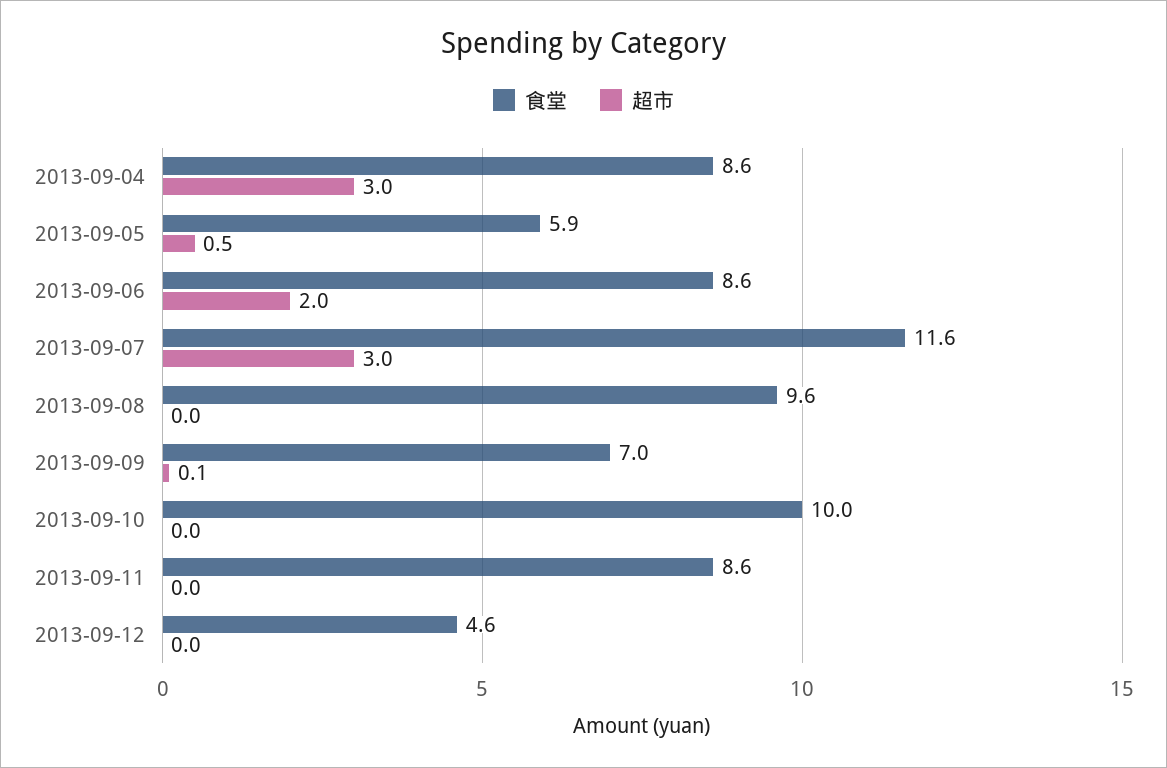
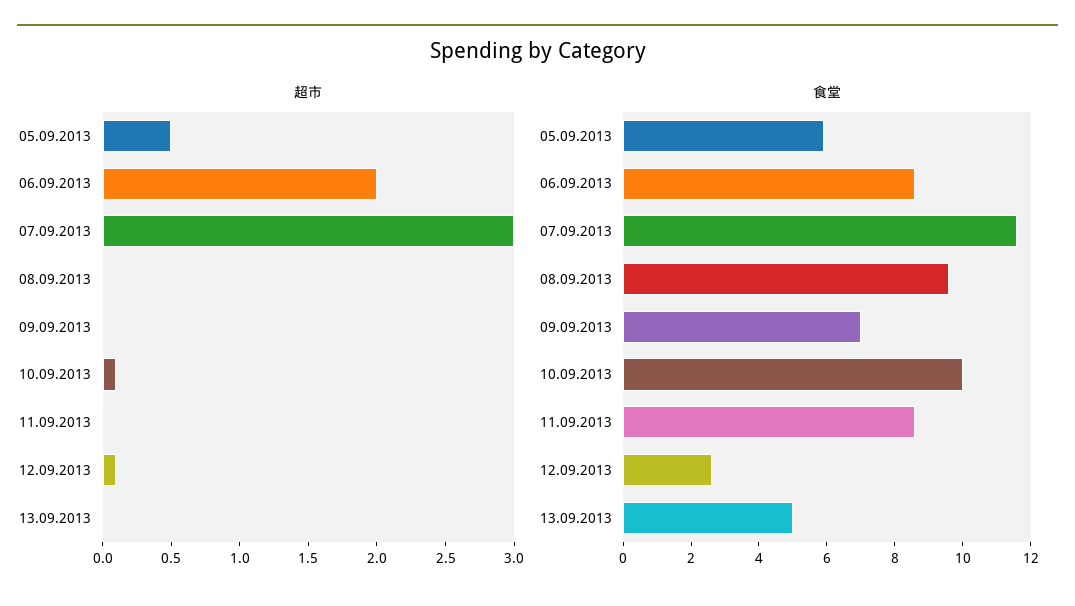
食堂, 2013-09-04: 8.6 -> none
超市, 2013-09-04: 3 -> none
超市, 2013-09-09: 0.1 -> 0
超市, 2013-09-10: 0 -> 0.1
食堂, 2013-09-12: 4.6 -> 2.5
超市, 2013-09-12: 0 -> 0.1
超市, 13.09.2013: none -> 0
食堂, 13.09.2013: none -> 5

